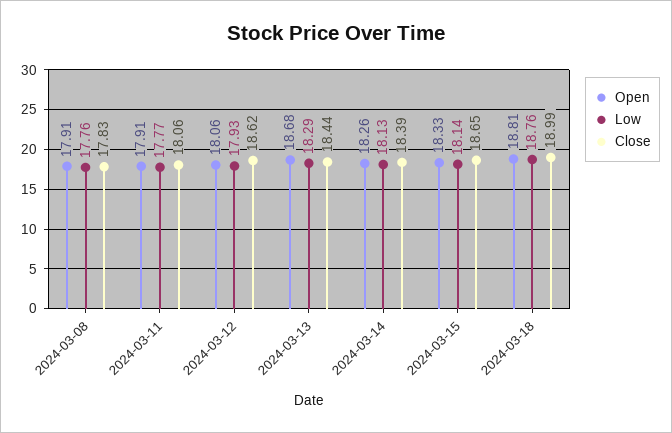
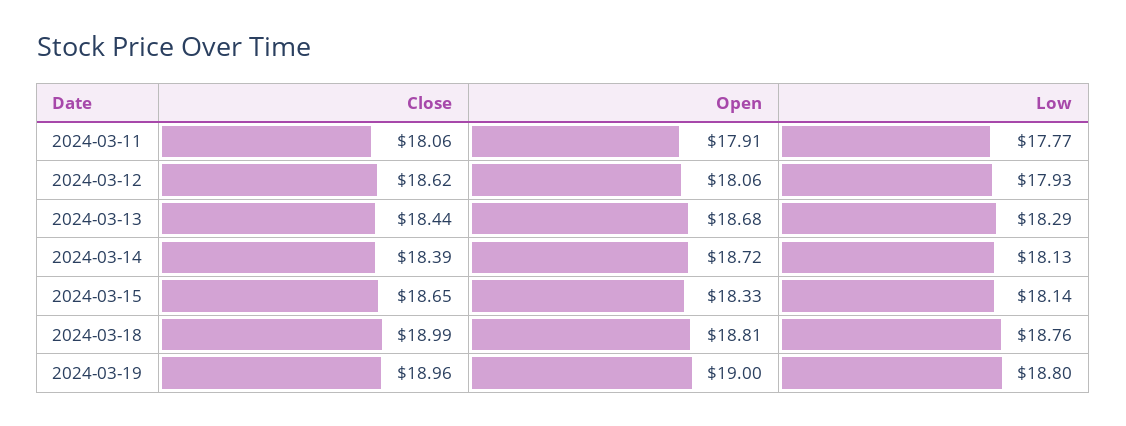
Open, 2024-03-08: 17.91 -> none
Low, 2024-03-08: 17.76 -> none
Close, 2024-03-08: 17.83 -> none
Open, 2024-03-14: 18.26 -> 18.72
Close, 2024-03-19: none -> 18.96
Open, 2024-03-19: none -> 19
Low, 2024-03-19: none -> 18.8

